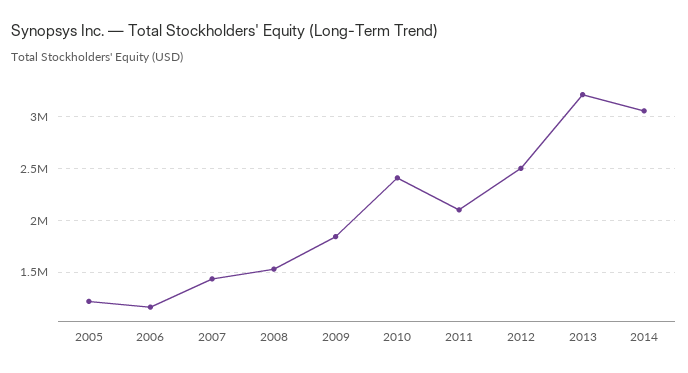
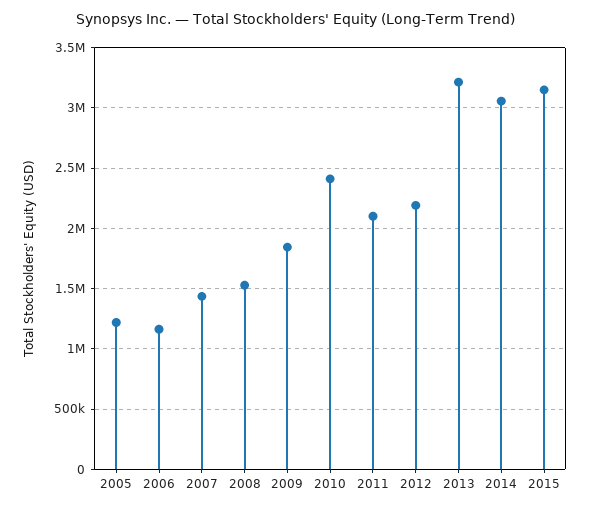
2012: 2500000 -> 2200000
2015: none -> 3150000

